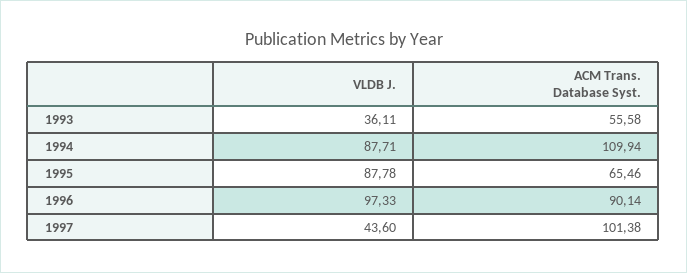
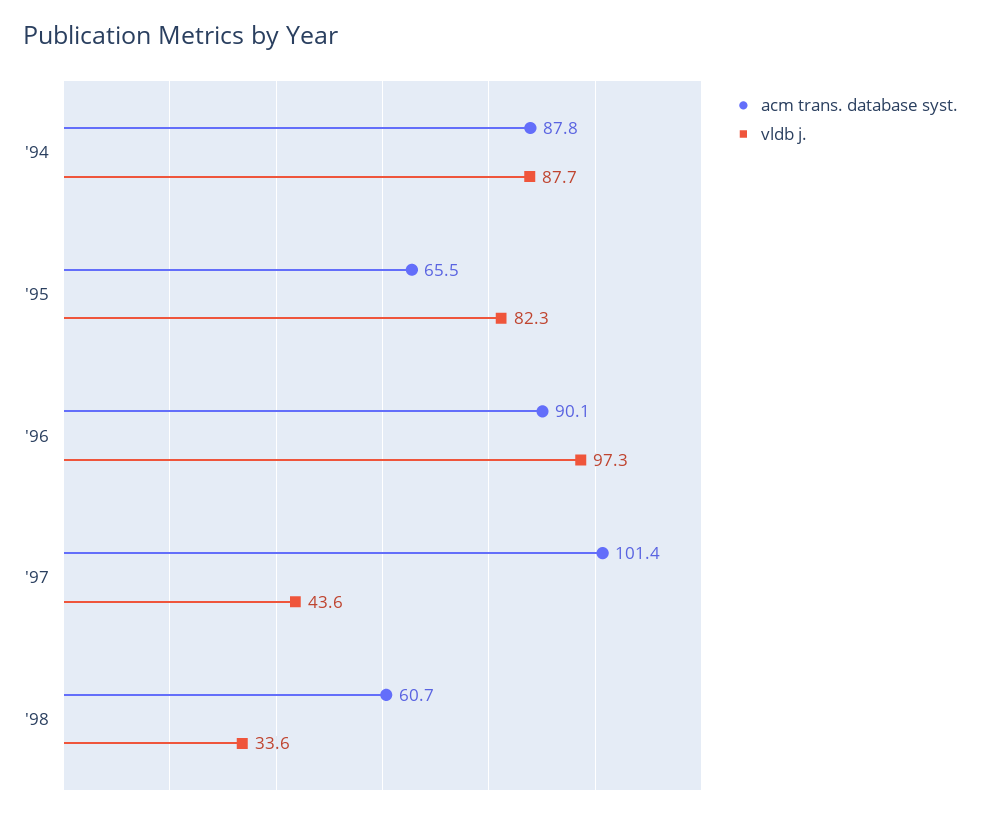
VLDB J., 1993: 36.11 -> none
ACM Trans. Database Syst., 1993: 55.58 -> none
ACM Trans. Database Syst., 1994: 109.94 -> 87.8
VLDB J., 1995: 87.78 -> 82.3
ACM Trans. Database Syst., '98: none -> 60.7
VLDB J., '98: none -> 33.6

